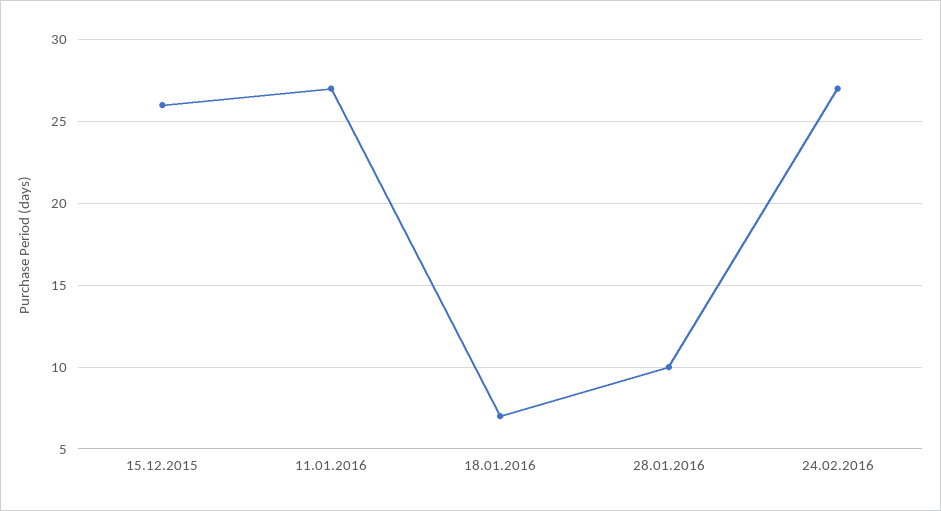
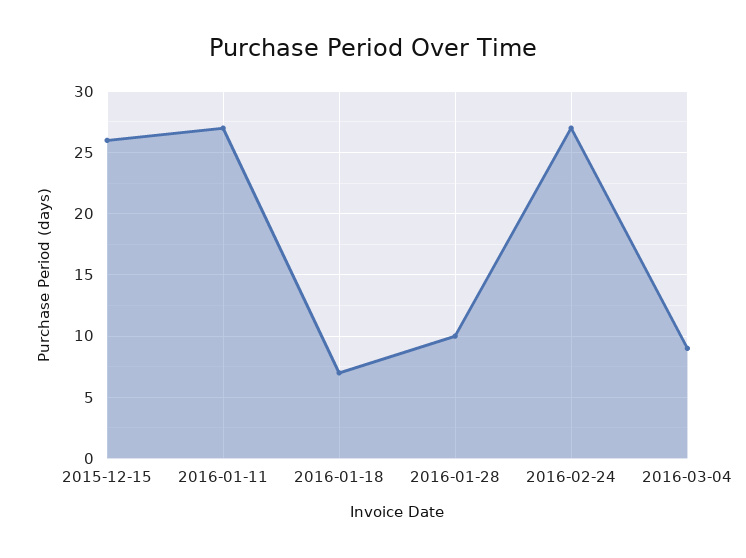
2016-03-04: none -> 9

